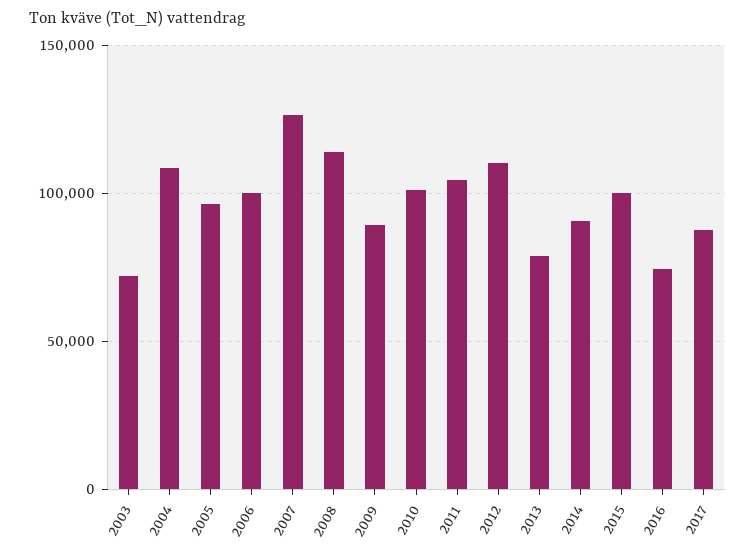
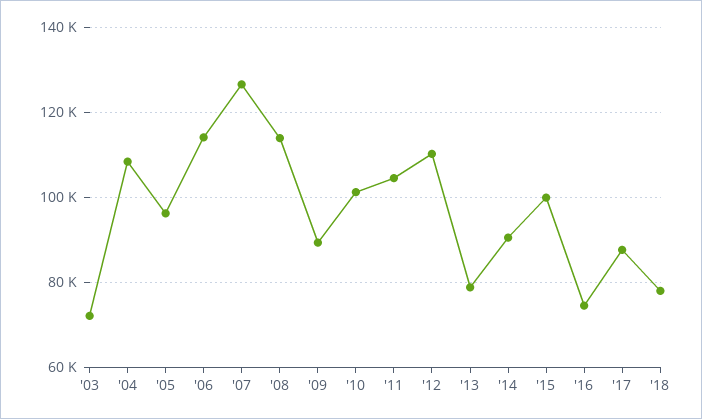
2006: 100000 -> 114000
'18: none -> 78000

